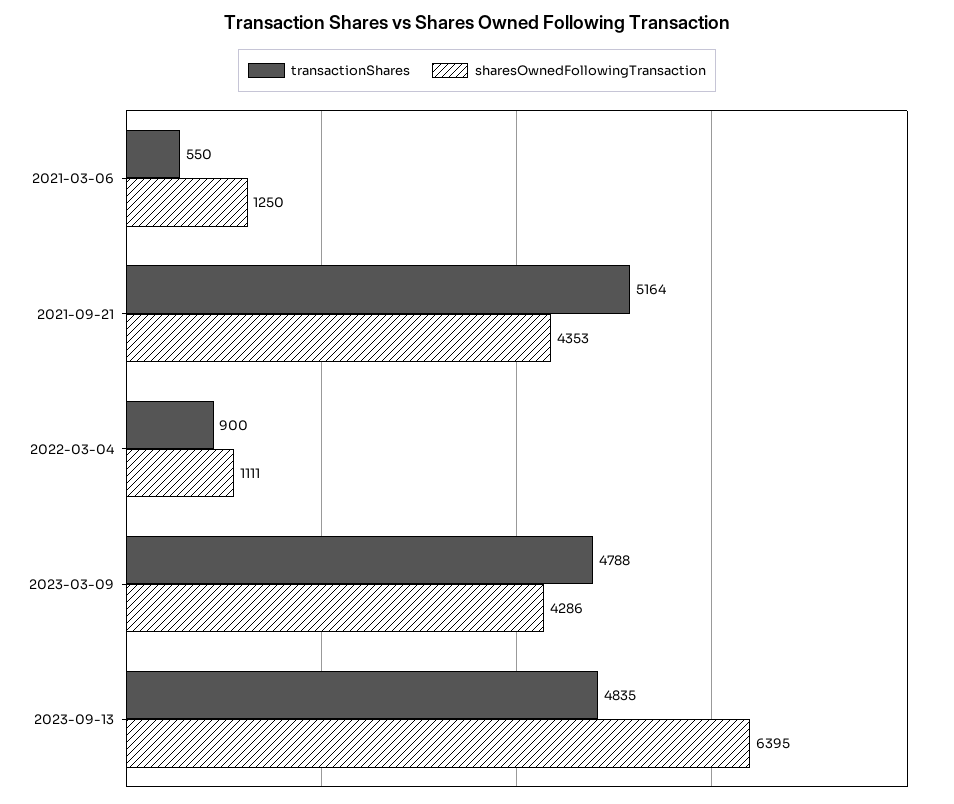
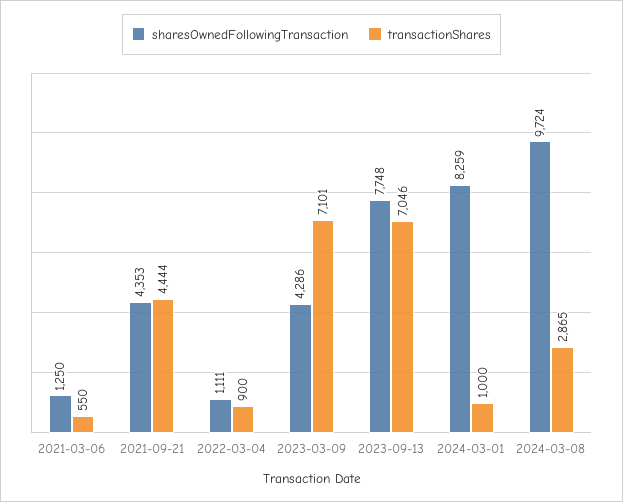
transactionShares, 2021-09-21: 5164 -> 4444
transactionShares, 2023-03-09: 4788 -> 7101
transactionShares, 2023-09-13: 4835 -> 7046
sharesOwnedFollowingTransaction, 2023-09-13: 6395 -> 7748
sharesOwnedFollowingTransaction, 2024-03-01: none -> 8259
transactionShares, 2024-03-01: none -> 1000
sharesOwnedFollowingTransaction, 2024-03-08: none -> 9724
transactionShares, 2024-03-08: none -> 2865

